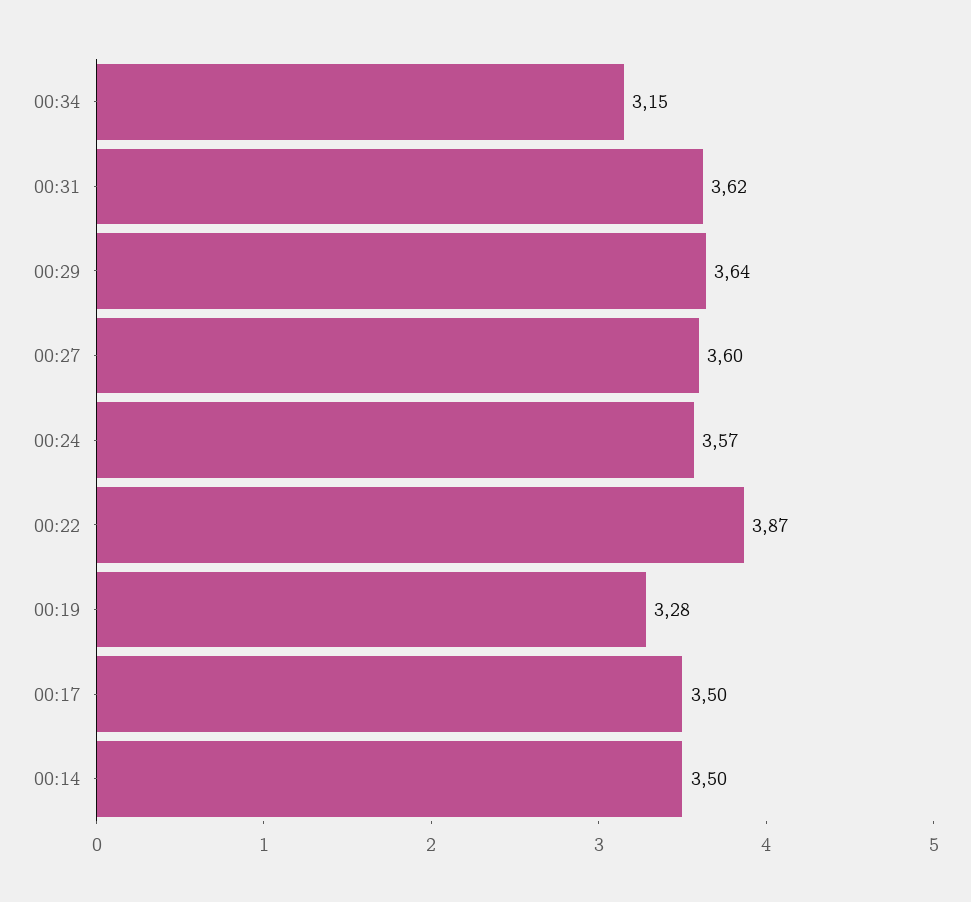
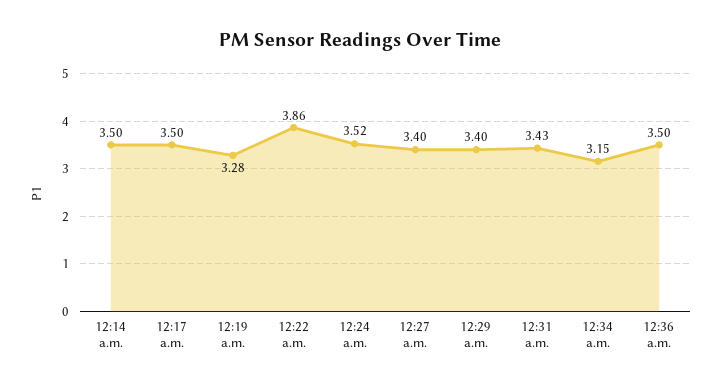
00:31: 3.62 -> 3.43
00:29: 3.64 -> 3.4
00:27: 3.6 -> 3.4
00:24: 3.57 -> 3.52
00:22: 3.87 -> 3.86
12:36 a.m.: none -> 3.5

